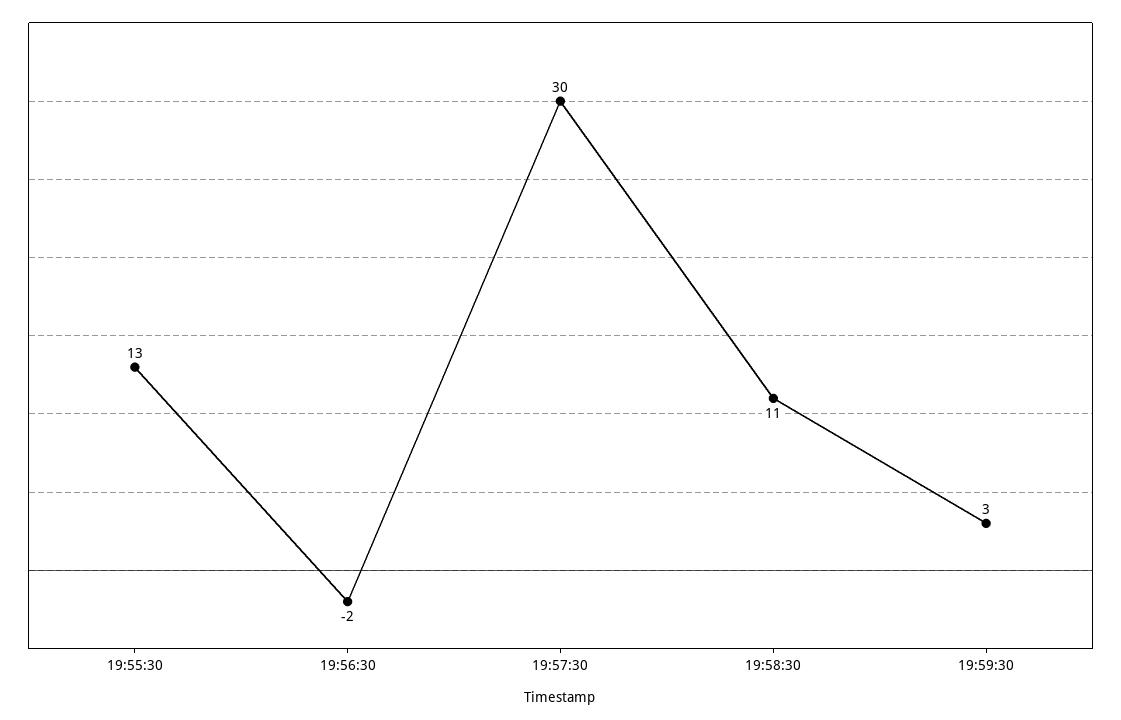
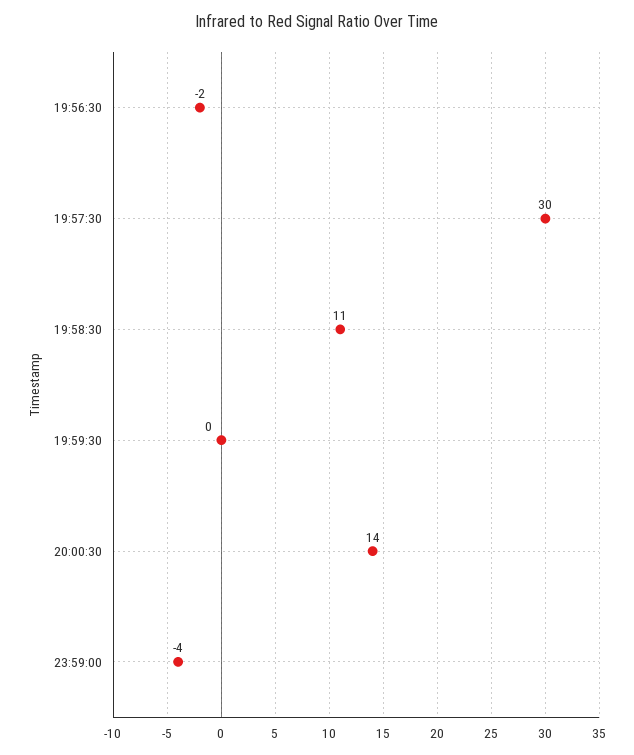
19:55:30: 13 -> none
19:59:30: 3 -> 0
20:00:30: none -> 14
23:59:00: none -> -4

